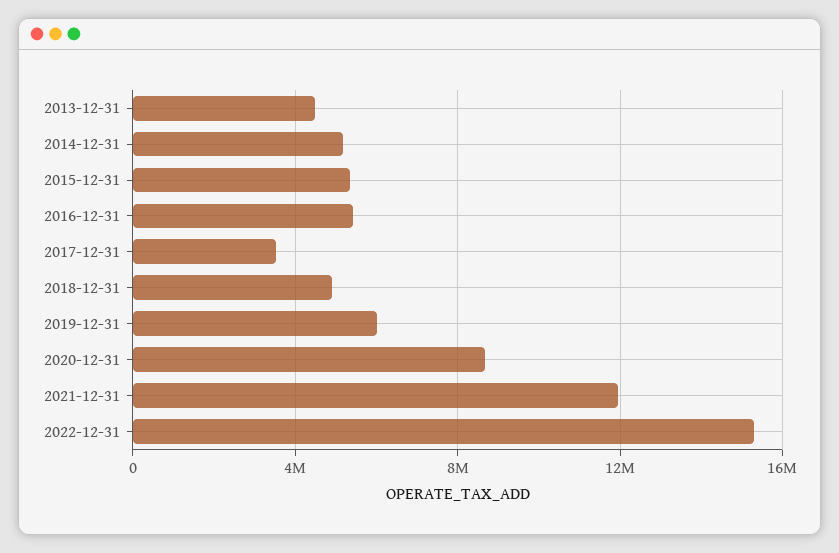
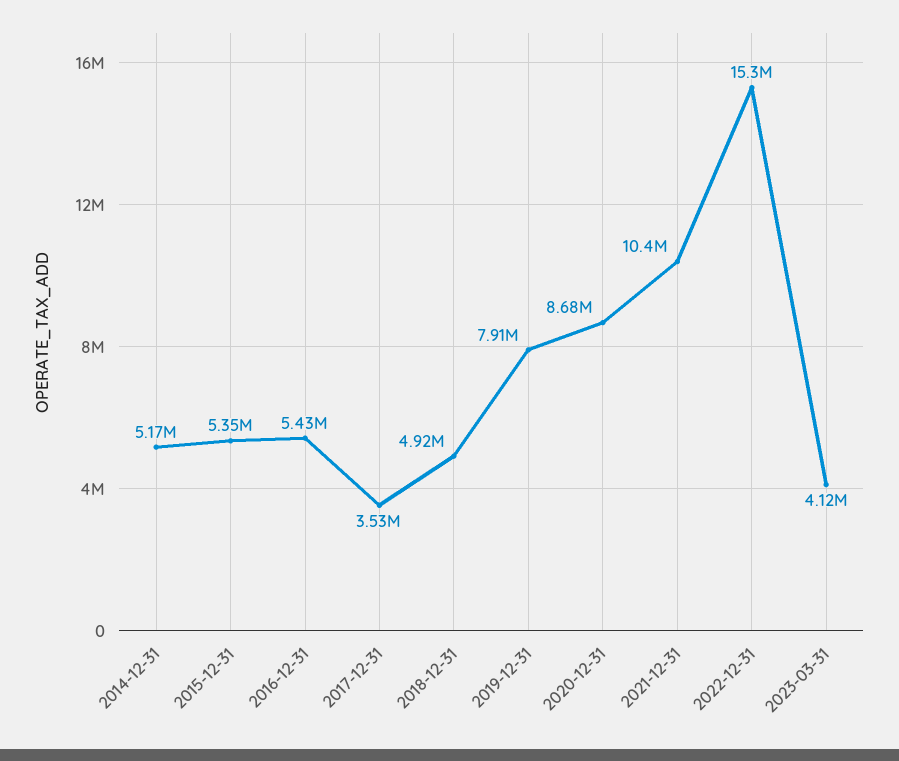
2013-12-31: 4500000 -> none
2019-12-31: 6000000 -> 7910000
2021-12-31: 12000000 -> 10400000
2023-03-31: none -> 4120000

